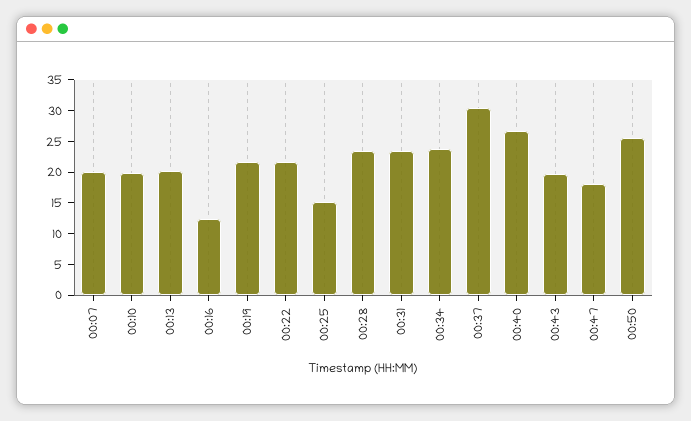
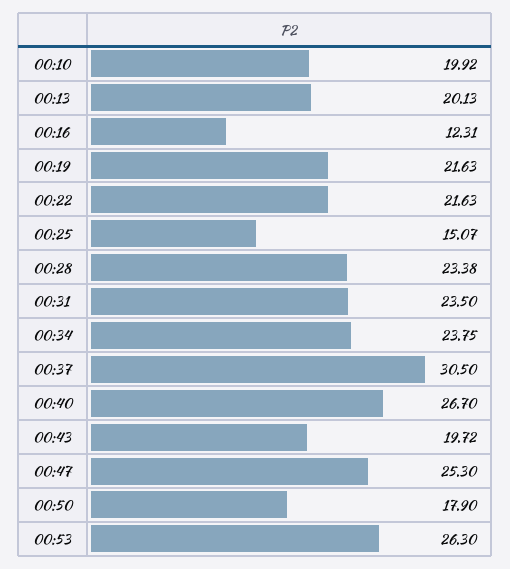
00:07: 20 -> none
00:47: 17.5 -> 25.3
00:50: 25 -> 17.9
00:53: none -> 26.3

